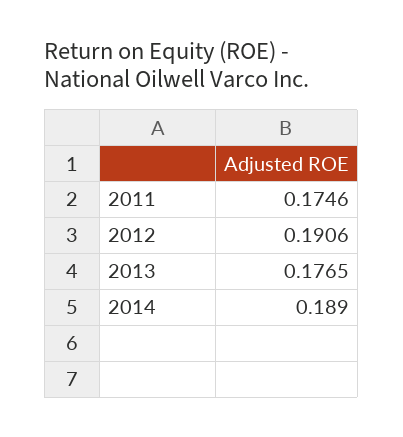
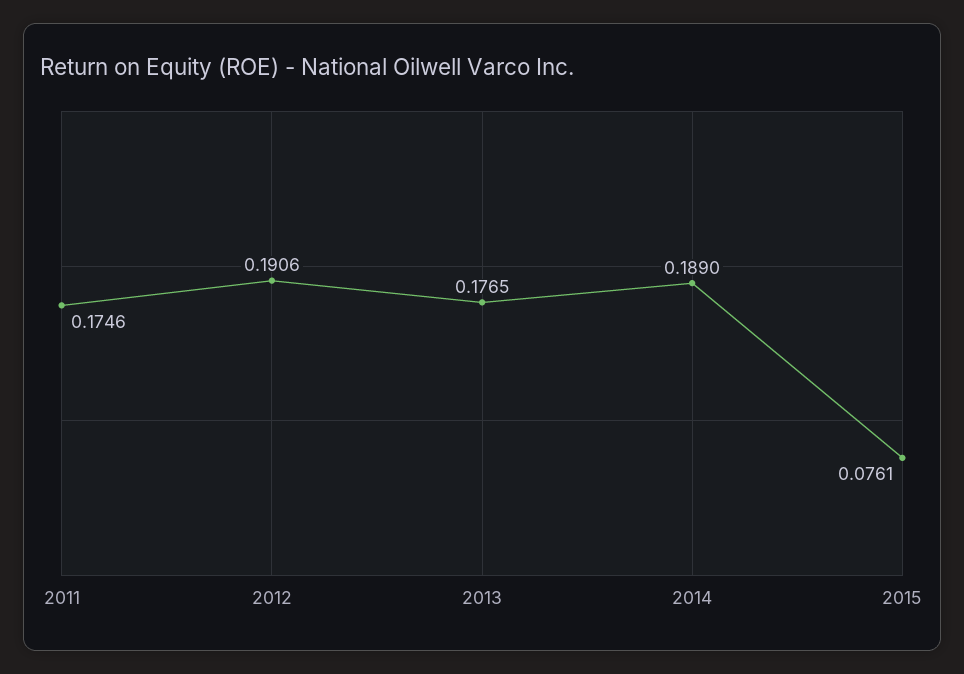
2015: none -> 0.0761

